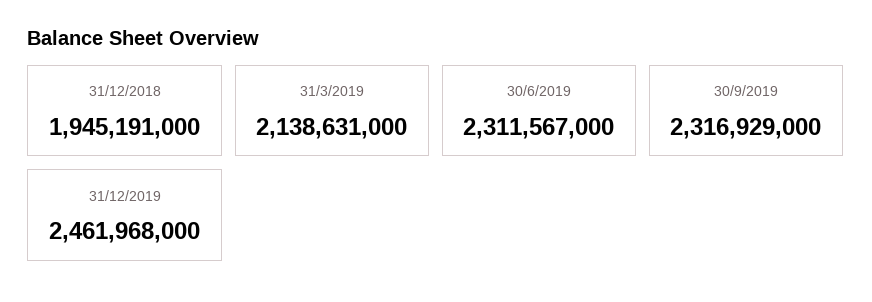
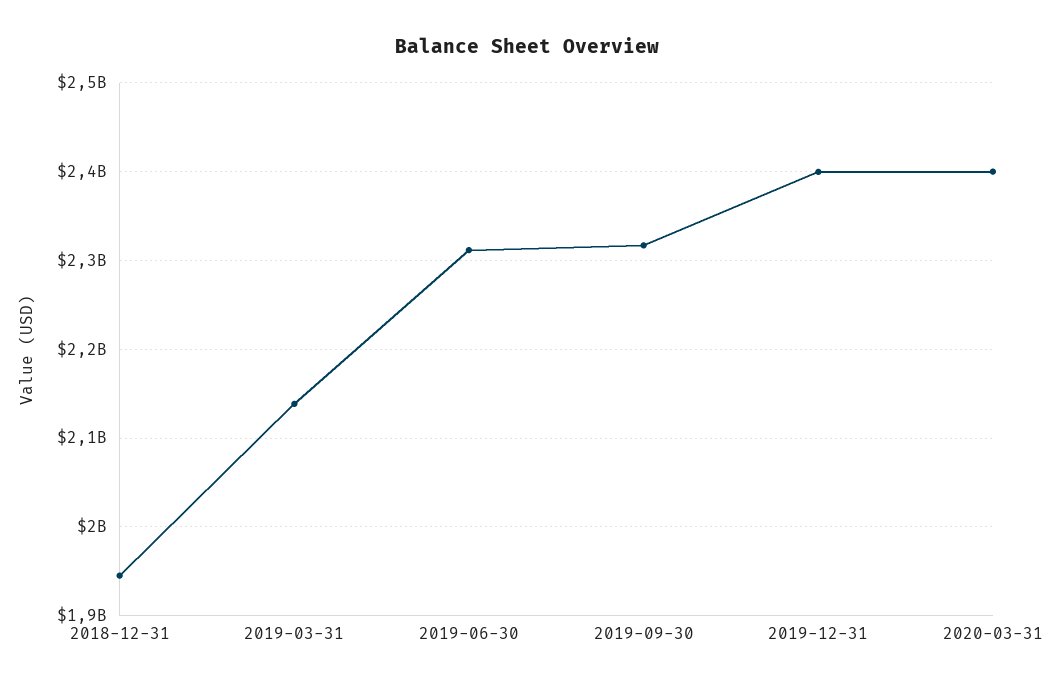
31/12/2019: 2461968000 -> 2400000000
2020-03-31: none -> 2400000000

